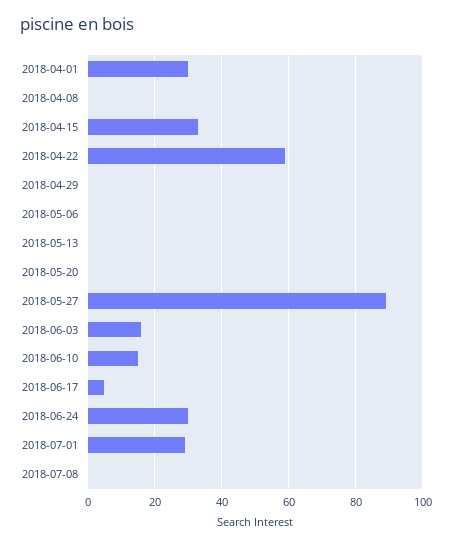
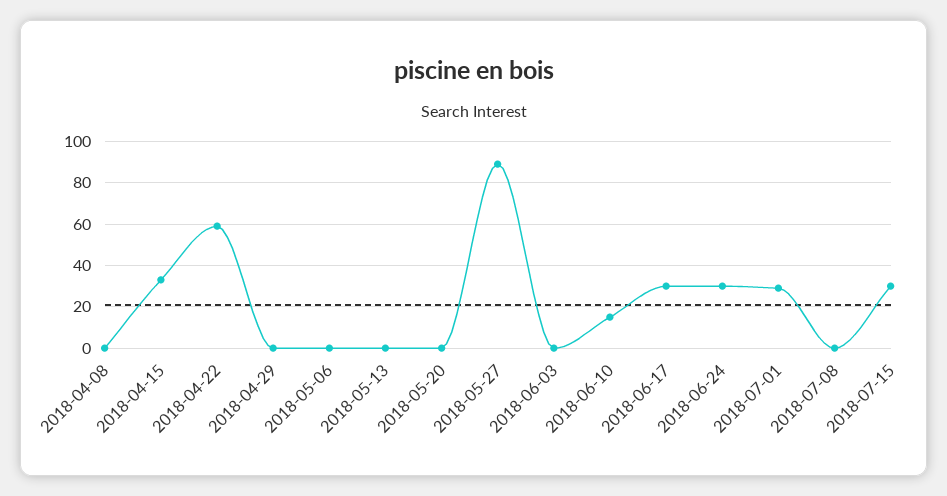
2018-04-01: 30 -> none
2018-06-03: 15 -> 0
2018-06-17: 5 -> 30
2018-07-15: none -> 30

